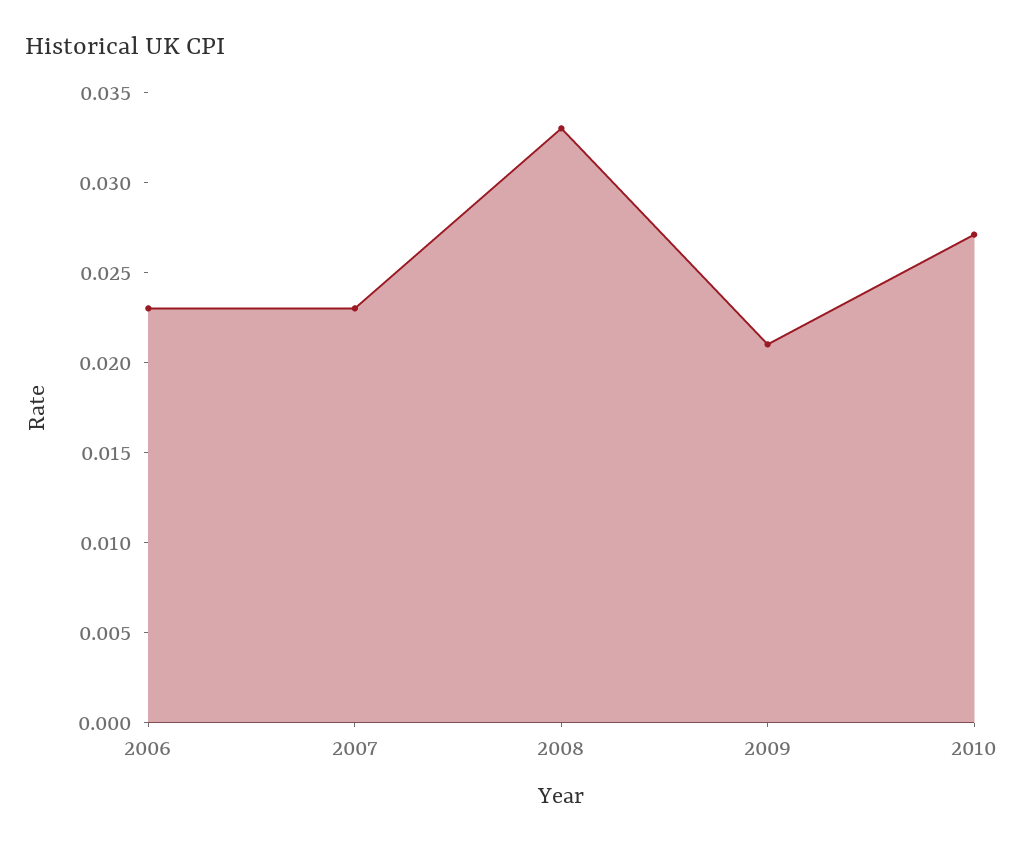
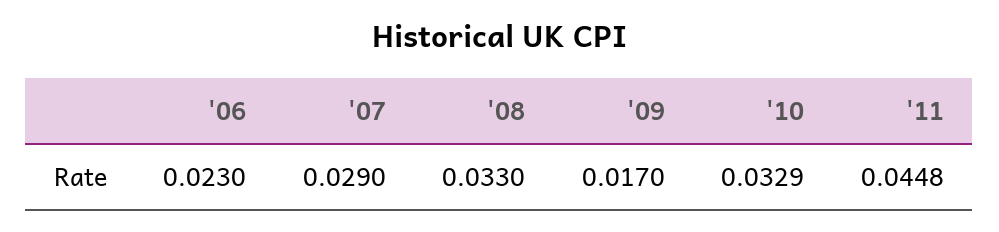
2007: 0.023 -> 0.029
2009: 0.021 -> 0.017
2010: 0.027 -> 0.0329
'11: none -> 0.0448

